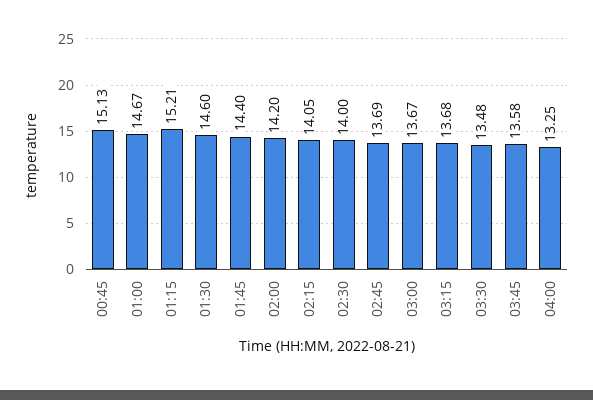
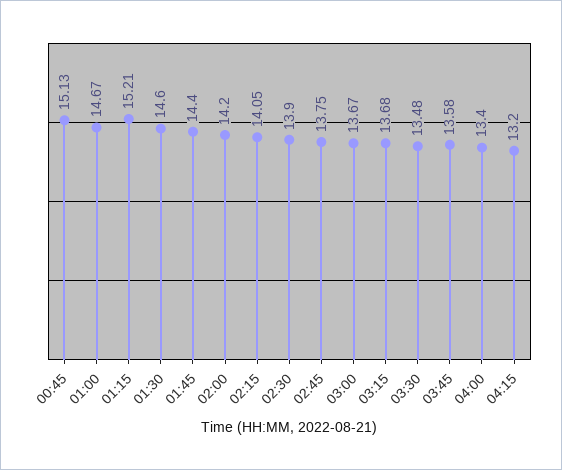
02:30: 14 -> 13.9
02:45: 13.69 -> 13.75
04:00: 13.25 -> 13.4
04:15: none -> 13.2

